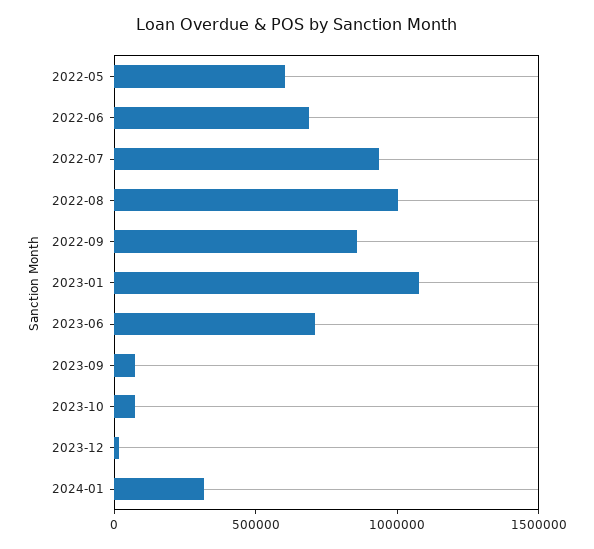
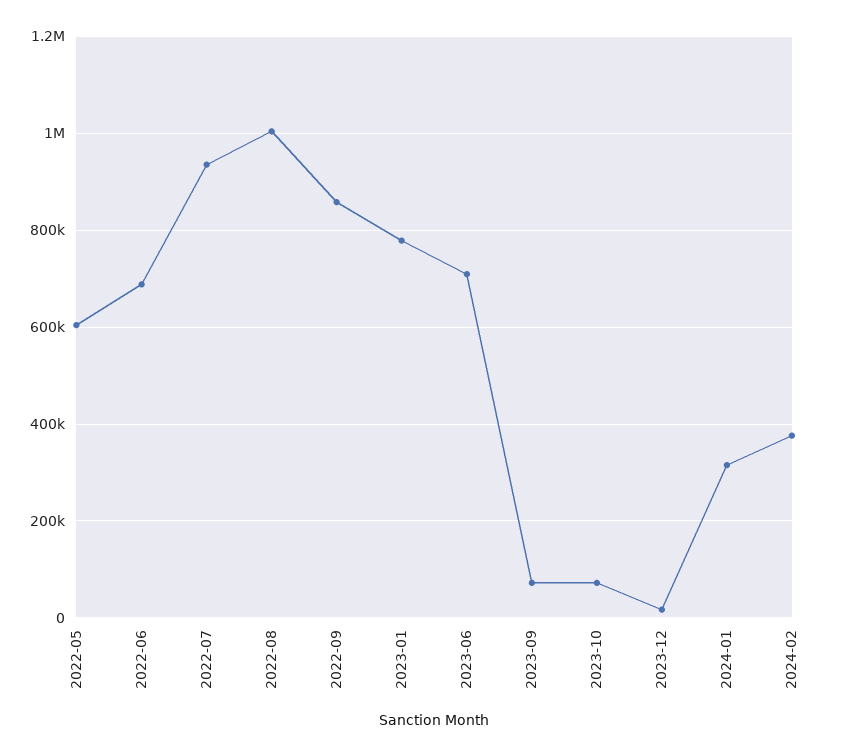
2023-01: 1100000 -> 780000
2024-02: none -> 380000

